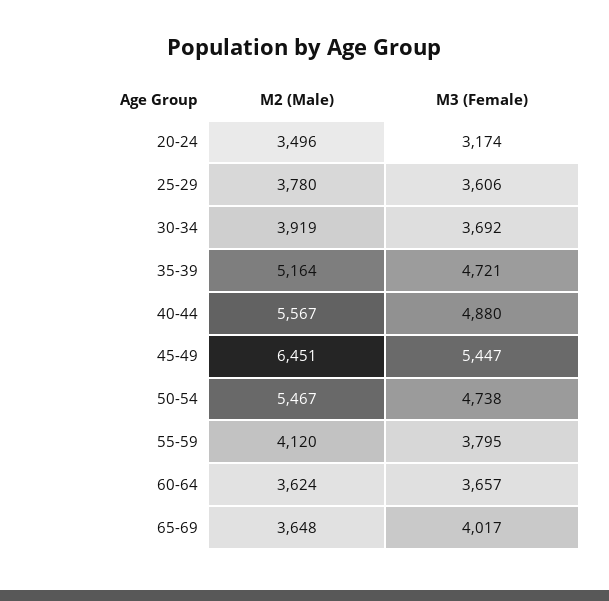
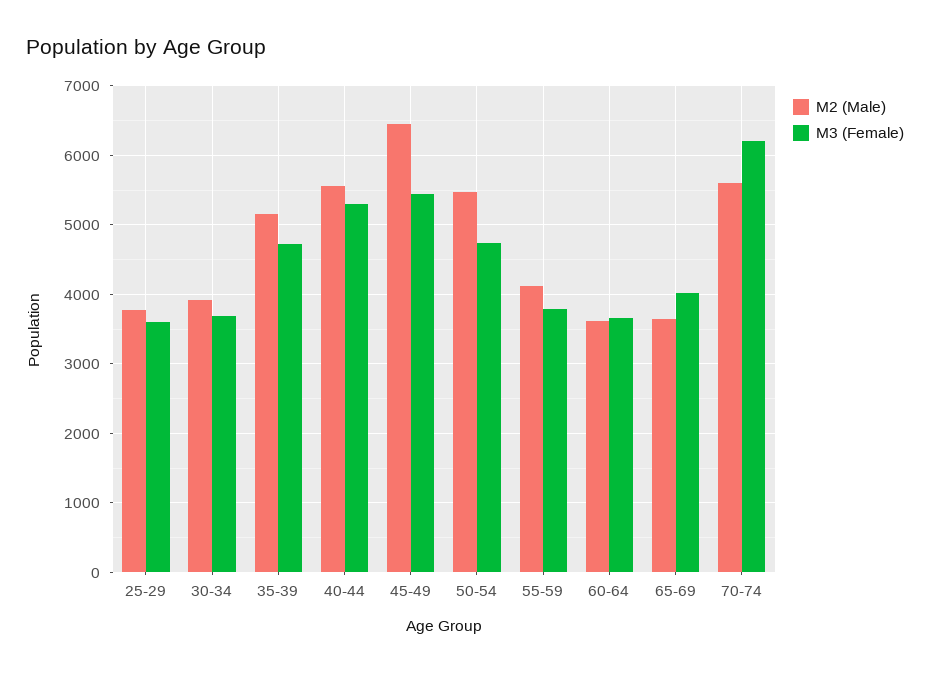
M2 (Male), 20-24: 3496 -> none
M3 (Female), 20-24: 3174 -> none
M3 (Female), 40-44: 4880 -> 5300
M2 (Male), 70-74: none -> 5600
M3 (Female), 70-74: none -> 6200

